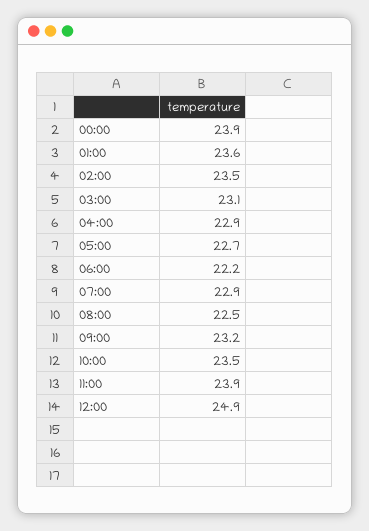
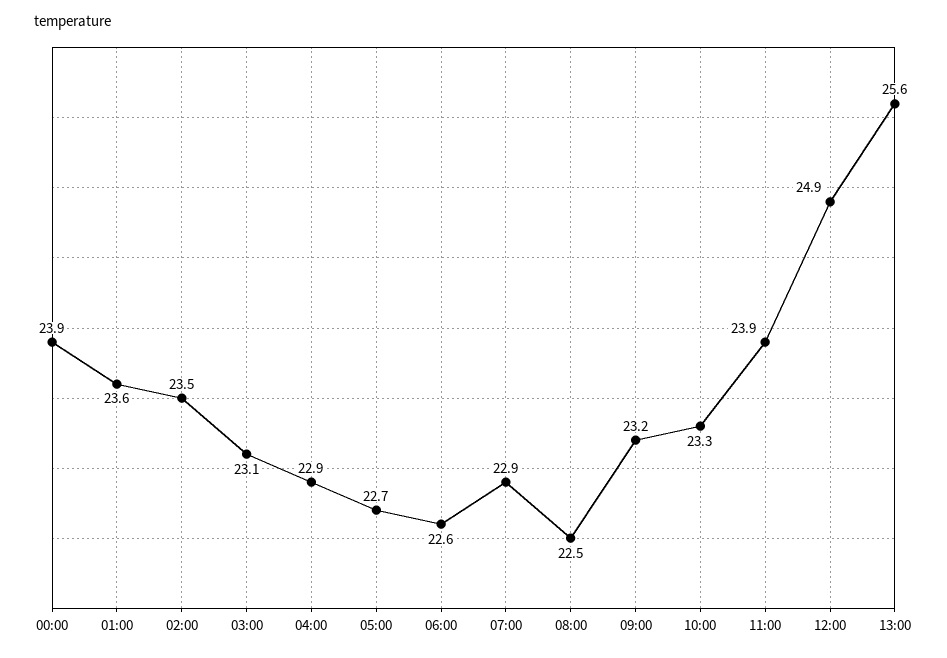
06:00: 22.2 -> 22.6
10:00: 23.5 -> 23.3
13:00: none -> 25.6

